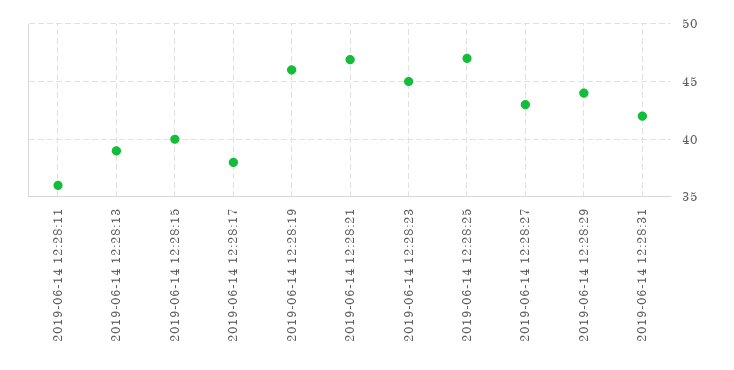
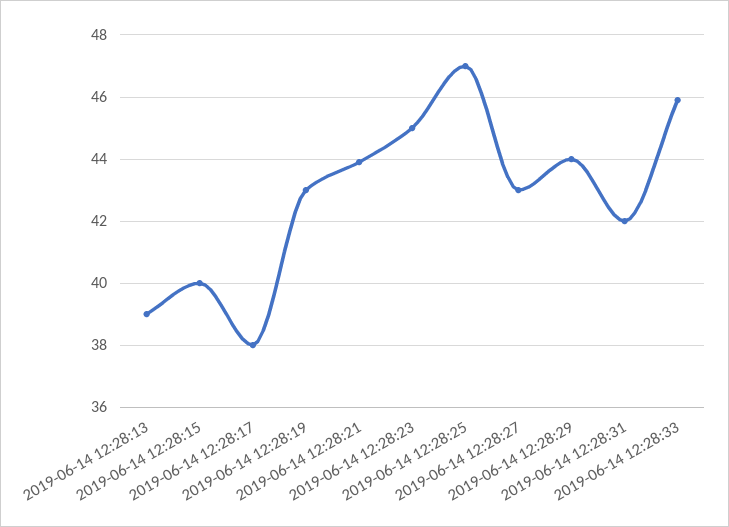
2019-06-14 12:28:11: 36 -> none
2019-06-14 12:28:19: 46 -> 43
2019-06-14 12:28:21: 47 -> 44
2019-06-14 12:28:33: none -> 46

